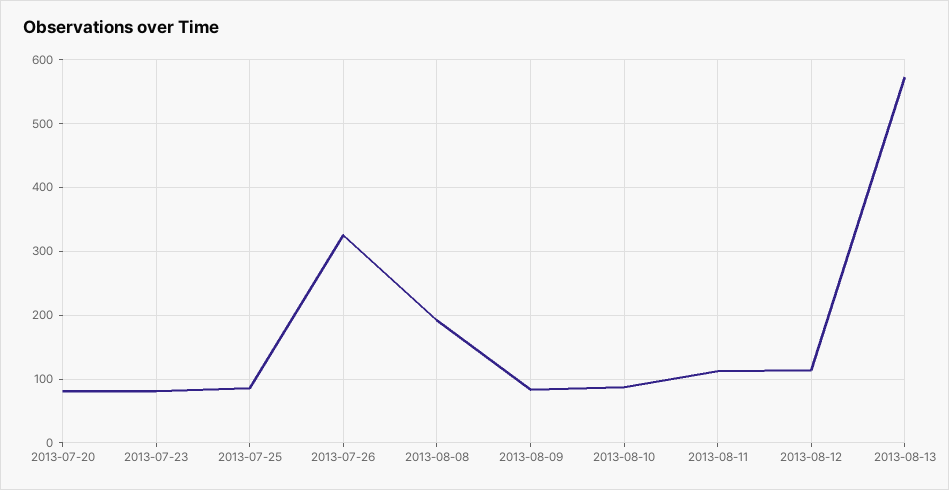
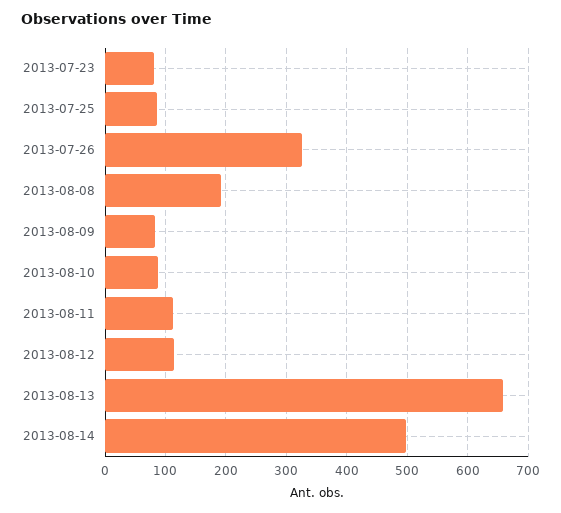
2013-07-20: 80 -> none
2013-08-13: 570 -> 660
2013-08-14: none -> 500

